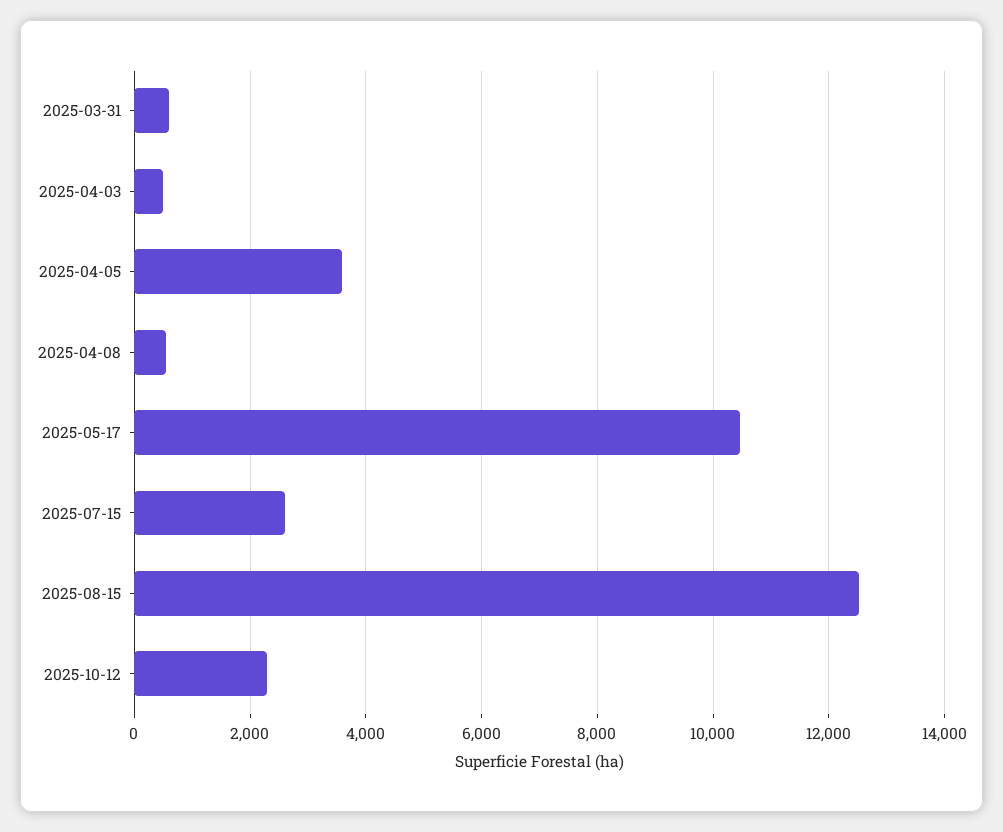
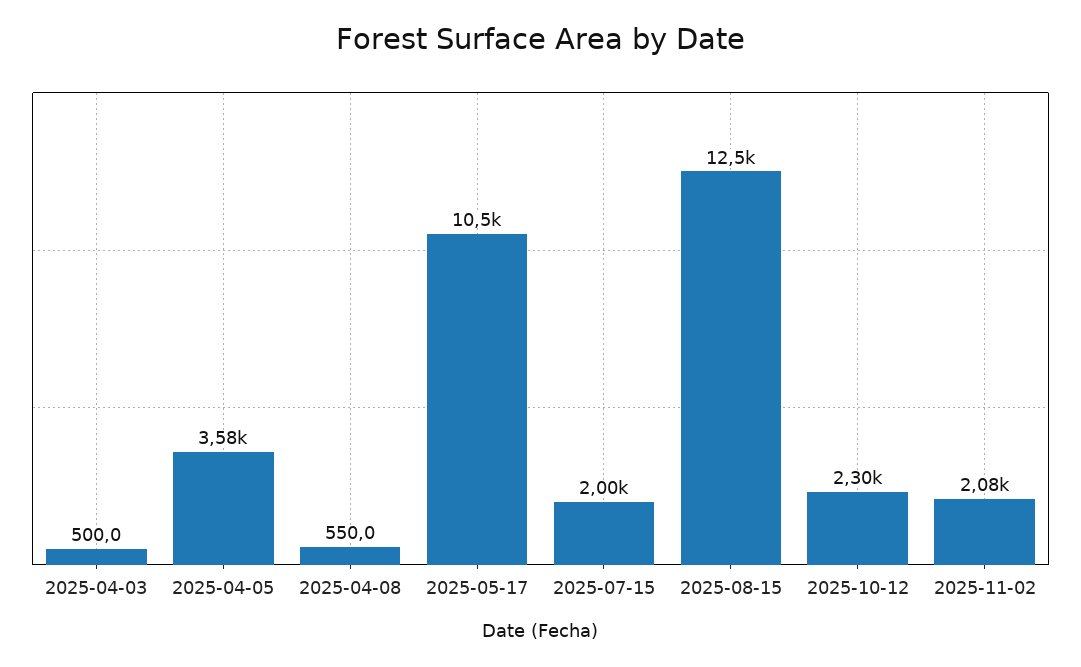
2025-03-31: 600 -> none
2025-07-15: 2600 -> 2000
2025-11-02: none -> 2080

